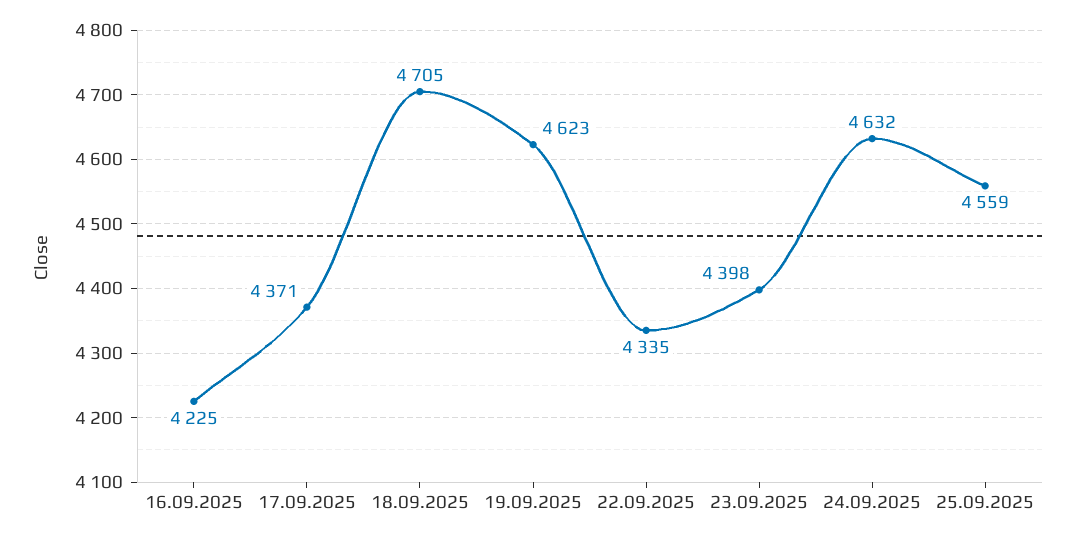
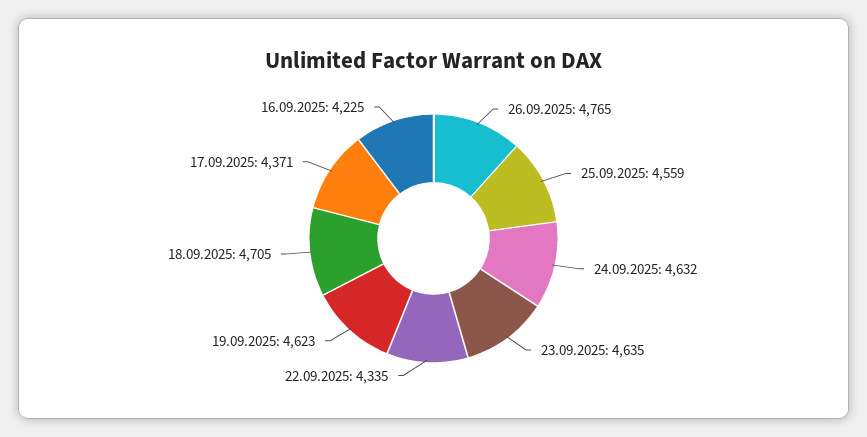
23.09.2025: 4398 -> 4635
26.09.2025: none -> 4765

